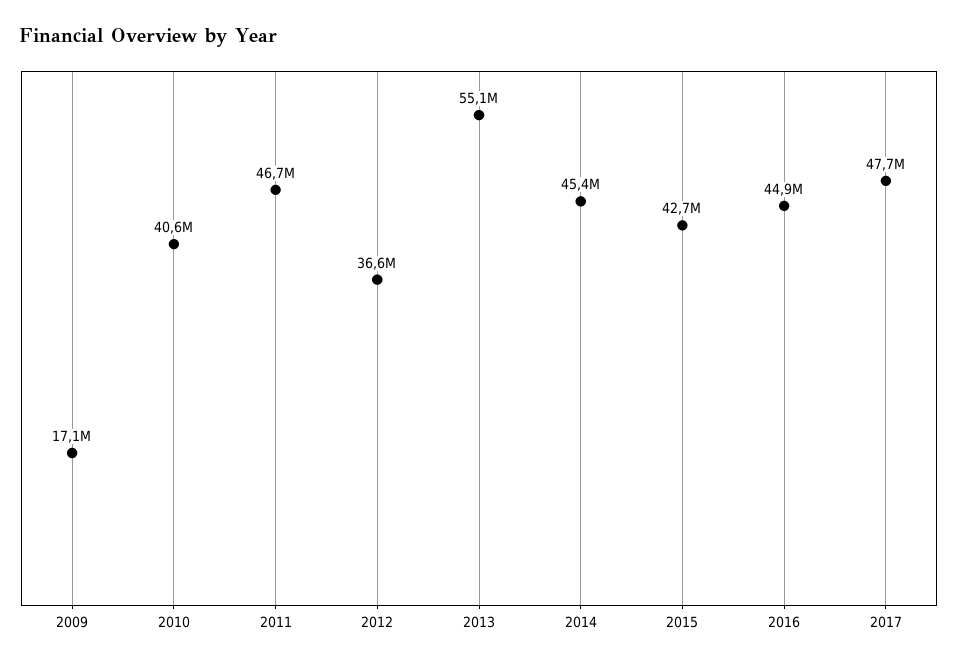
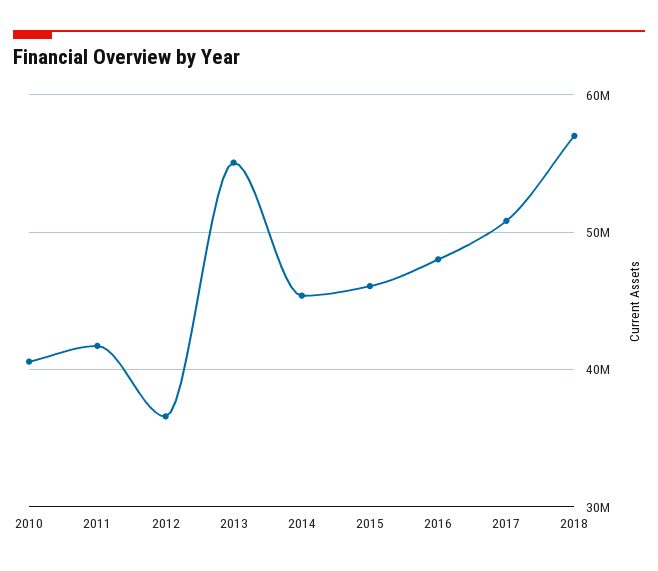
2009: 17100000 -> none
2011: 46700000 -> 42000000
2015: 42700000 -> 46000000
2016: 44900000 -> 48000000
2017: 47700000 -> 51000000
2018: none -> 57000000

